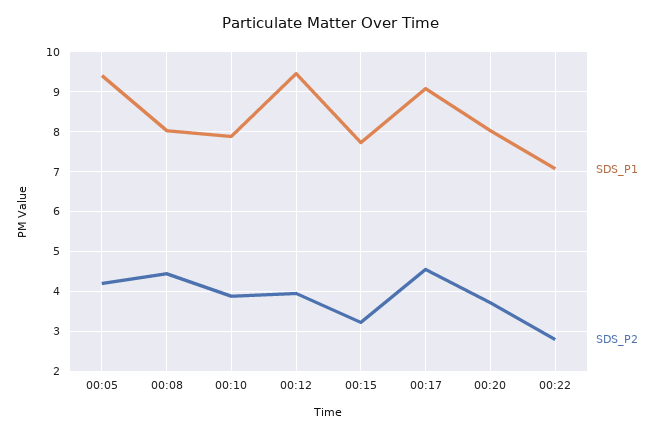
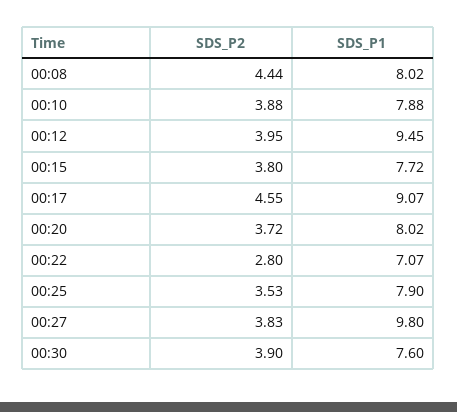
SDS_P1, 00:05: 9.4 -> none
SDS_P2, 00:05: 4.2 -> none
SDS_P2, 00:15: 3.2 -> 3.8
SDS_P2, 00:25: none -> 3.53
SDS_P1, 00:25: none -> 7.9
SDS_P2, 00:27: none -> 3.83
SDS_P1, 00:27: none -> 9.8
SDS_P2, 00:30: none -> 3.9
SDS_P1, 00:30: none -> 7.6

